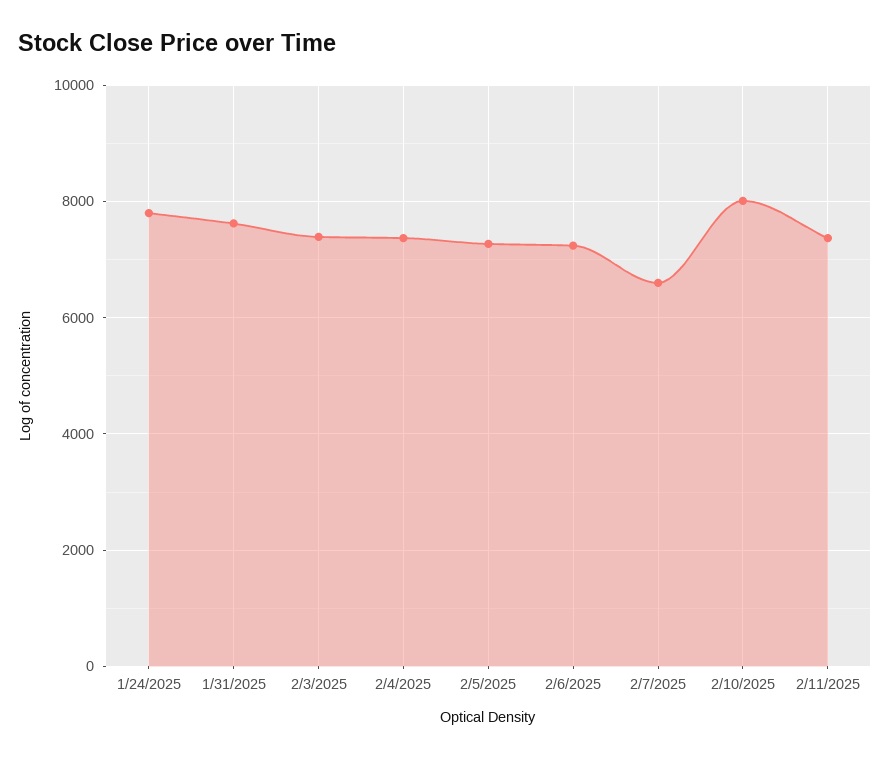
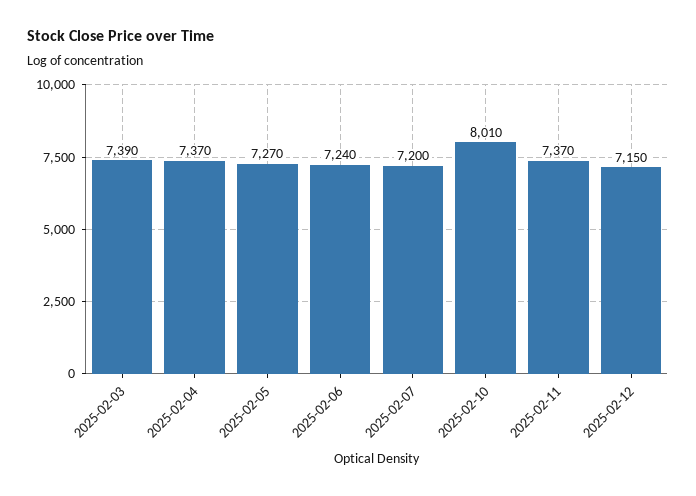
1/24/2025: 7800 -> none
1/31/2025: 7600 -> none
2/7/2025: 6600 -> 7200
2025-02-12: none -> 7150

